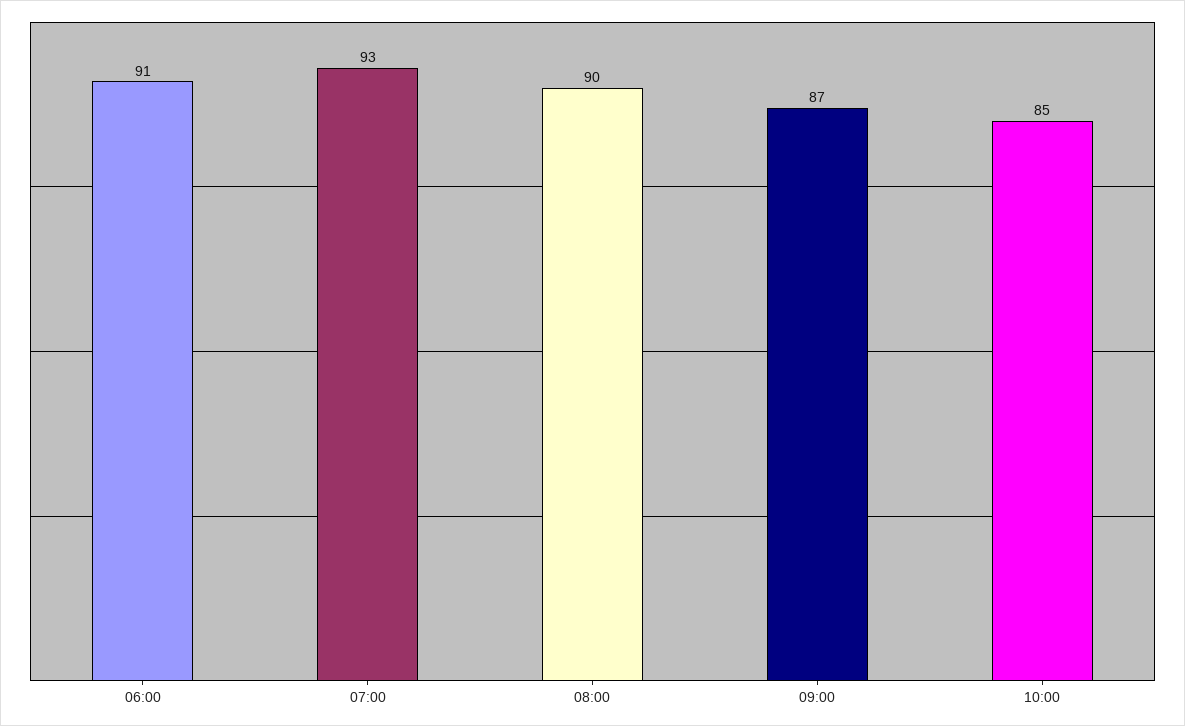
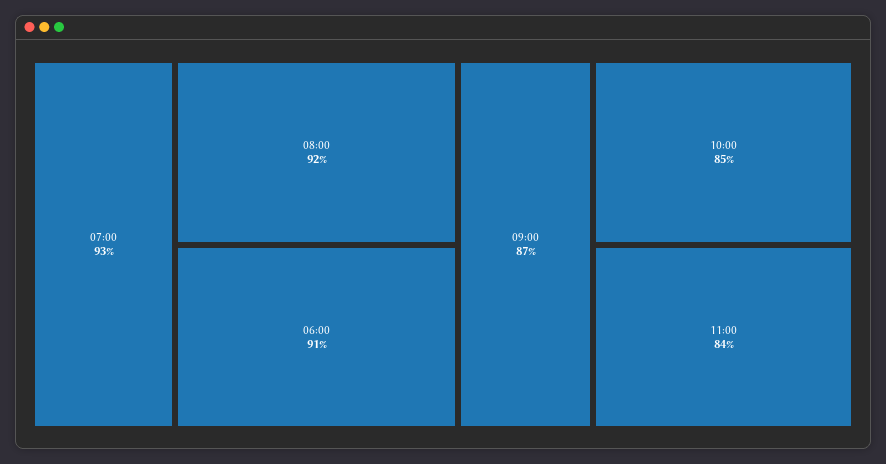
08:00: 90 -> 92
11:00: none -> 84

